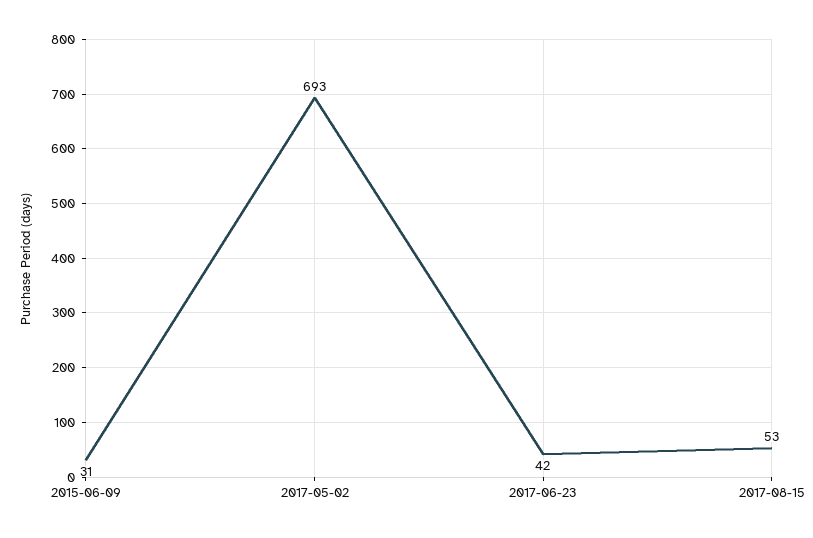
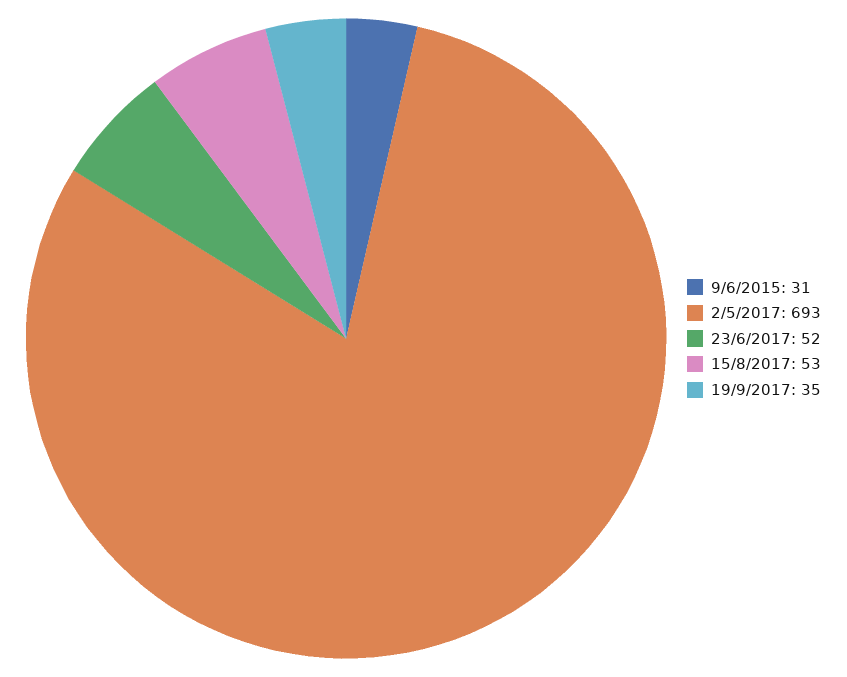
2017-06-23: 42 -> 52
19/9/2017: none -> 35

